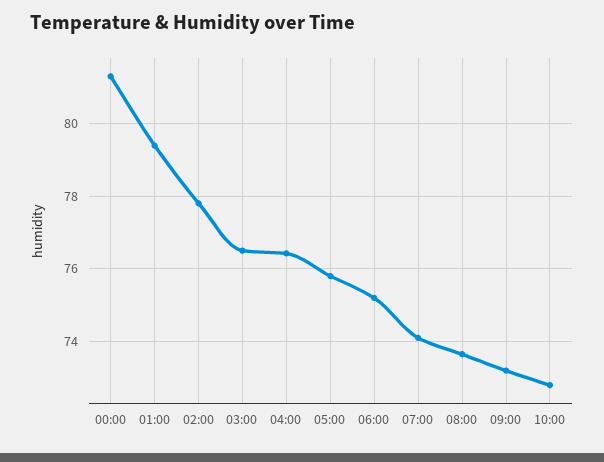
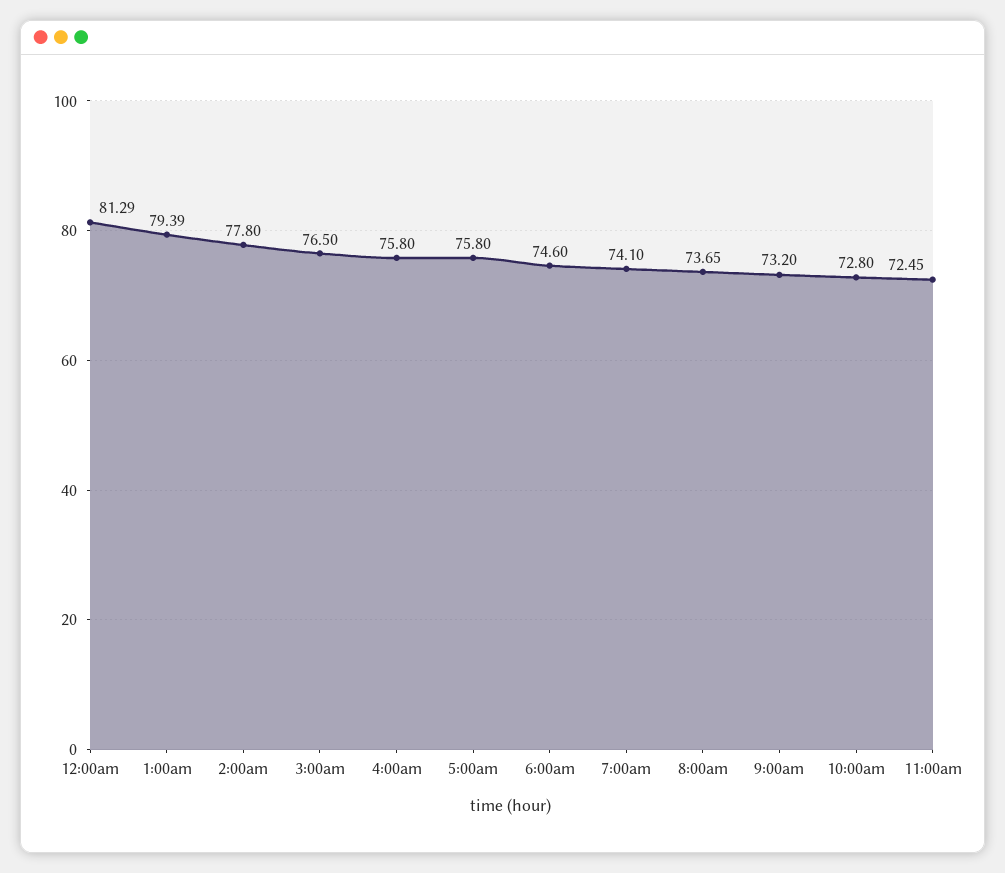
04:00: 76.4 -> 75.8
06:00: 75.2 -> 74.6
11:00am: none -> 72.45

